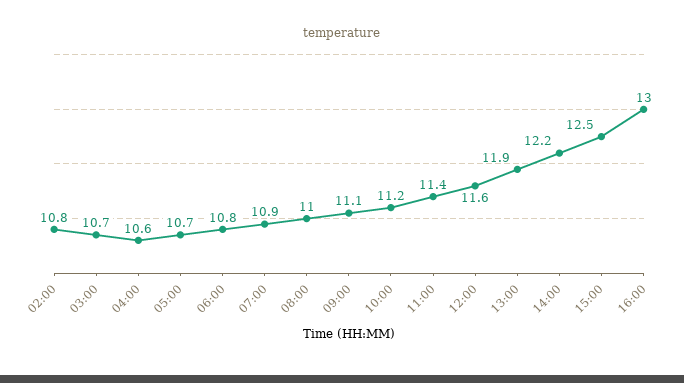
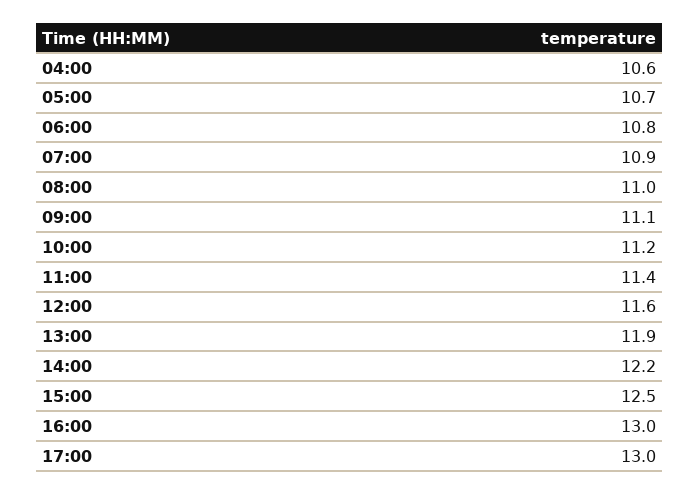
02:00: 10.8 -> none
03:00: 10.7 -> none
17:00: none -> 13

